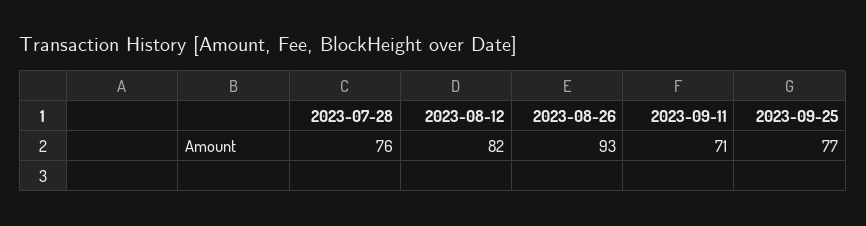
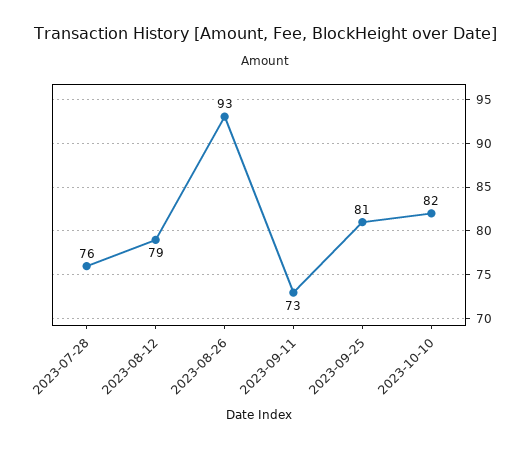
2023-08-12: 82 -> 79
2023-09-11: 71 -> 73
2023-09-25: 77 -> 81
2023-10-10: none -> 82

